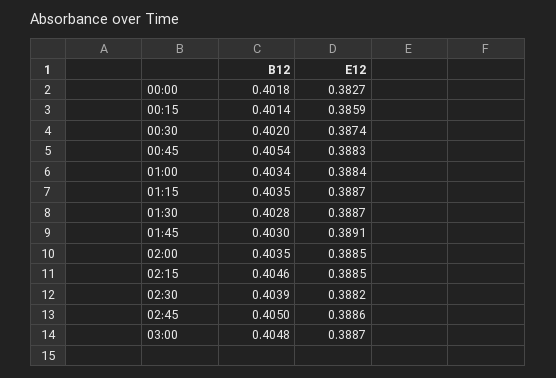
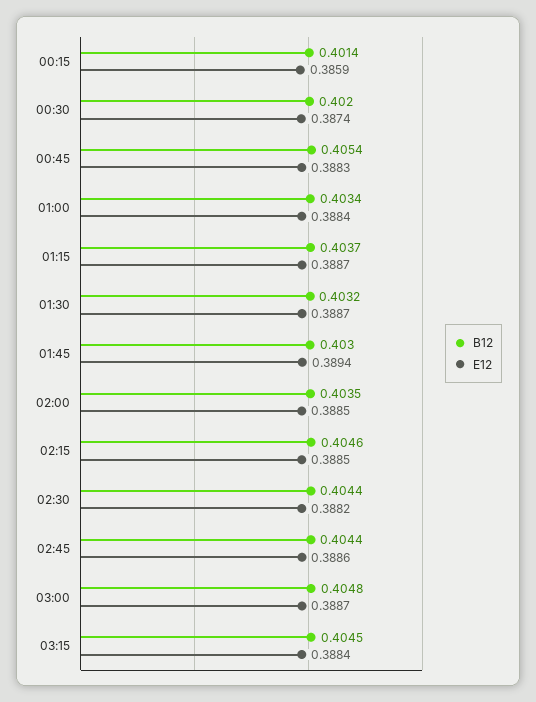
B12, 00:00: 0.4018 -> none
E12, 00:00: 0.3827 -> none
B12, 01:15: 0.4035 -> 0.4037
B12, 01:30: 0.4028 -> 0.4032
E12, 01:45: 0.3891 -> 0.3894
B12, 02:30: 0.4039 -> 0.4044
B12, 02:45: 0.405 -> 0.4044
B12, 03:15: none -> 0.4045
E12, 03:15: none -> 0.3884

